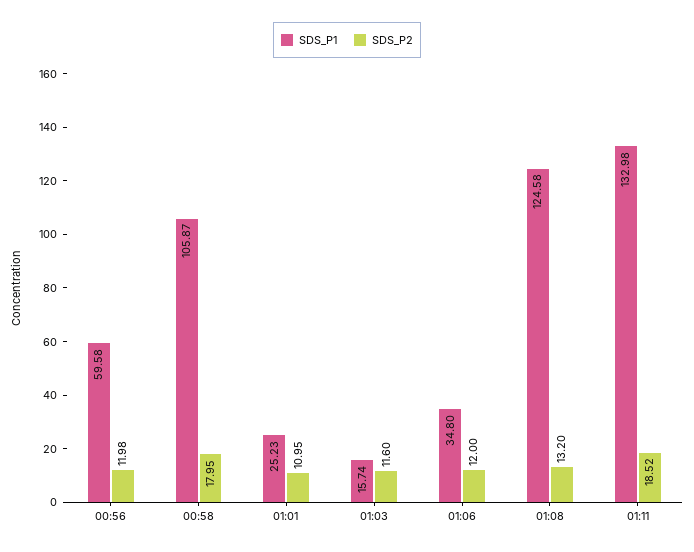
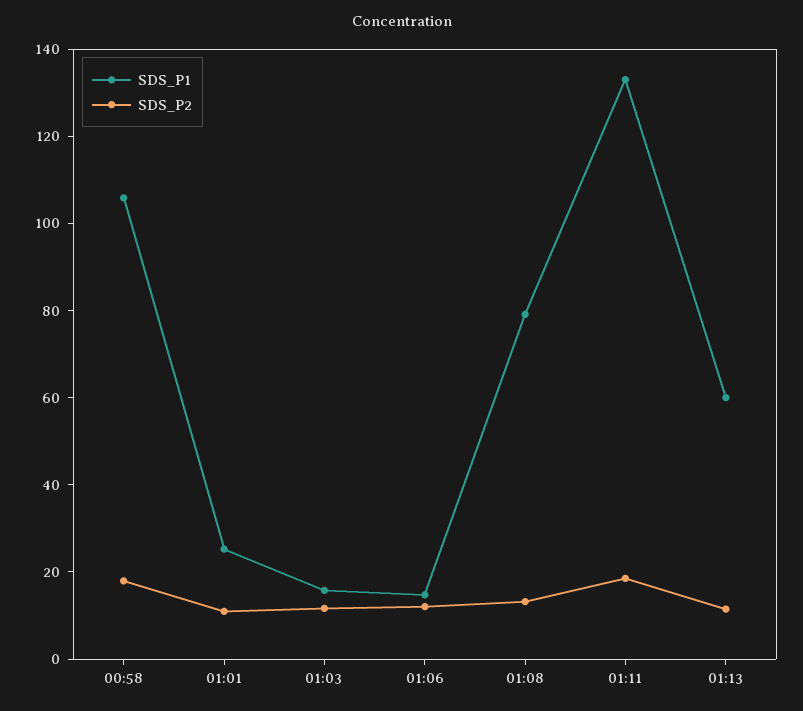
SDS_P1, 00:56: 59.58 -> none
SDS_P2, 00:56: 11.98 -> none
SDS_P1, 01:06: 34.8 -> 15
SDS_P1, 01:08: 124.58 -> 80
SDS_P1, 01:13: none -> 60
SDS_P2, 01:13: none -> 10

